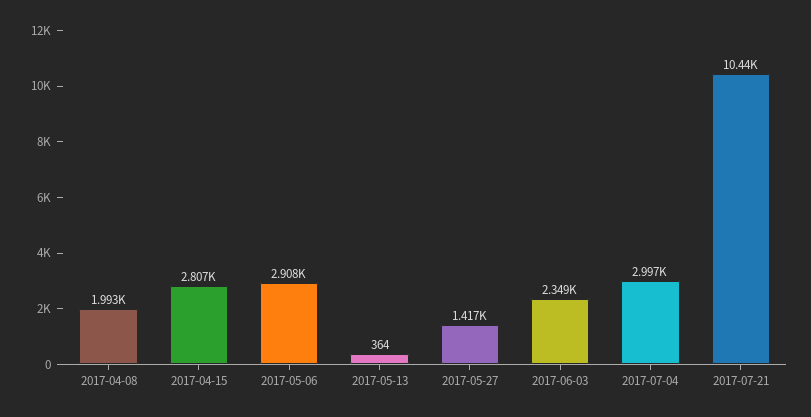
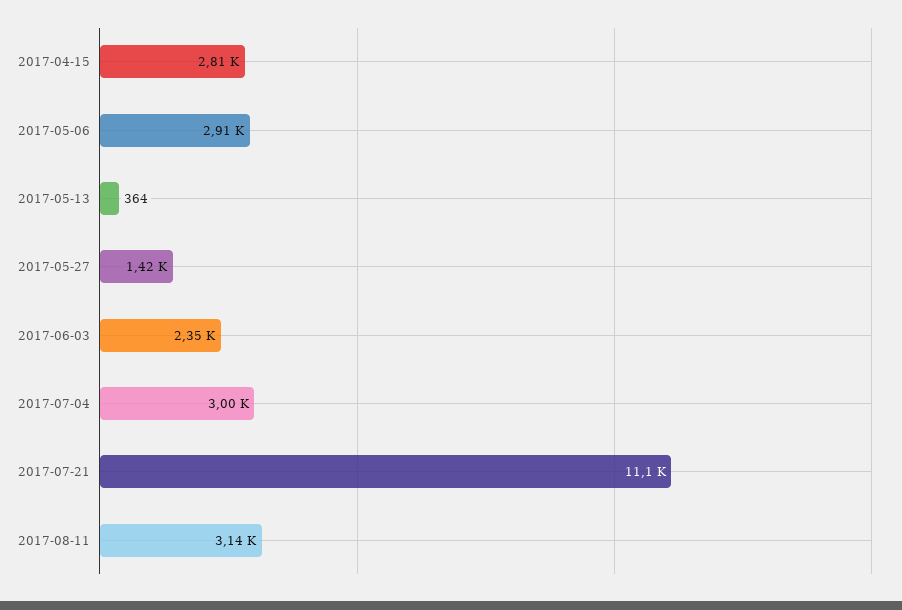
2017-04-08: 1993 -> none
2017-07-21: 10440 -> 11100
2017-08-11: none -> 3140

